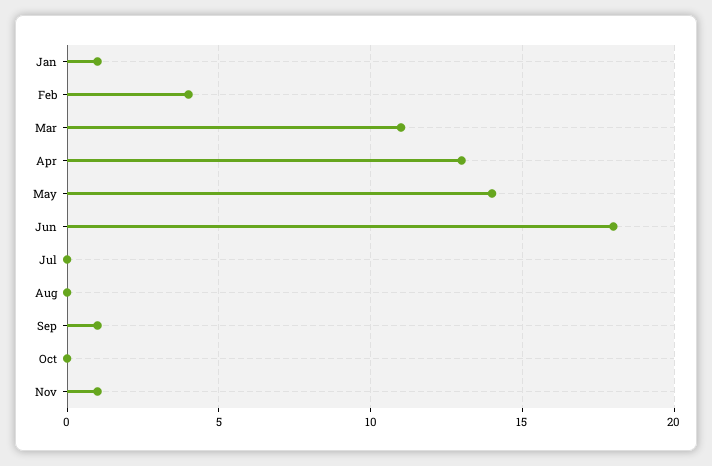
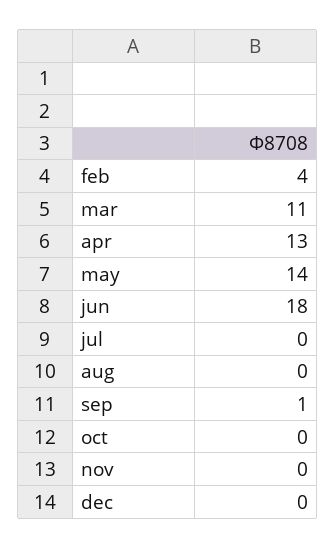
Jan: 1 -> none
Nov: 1 -> 0
dec: none -> 0

